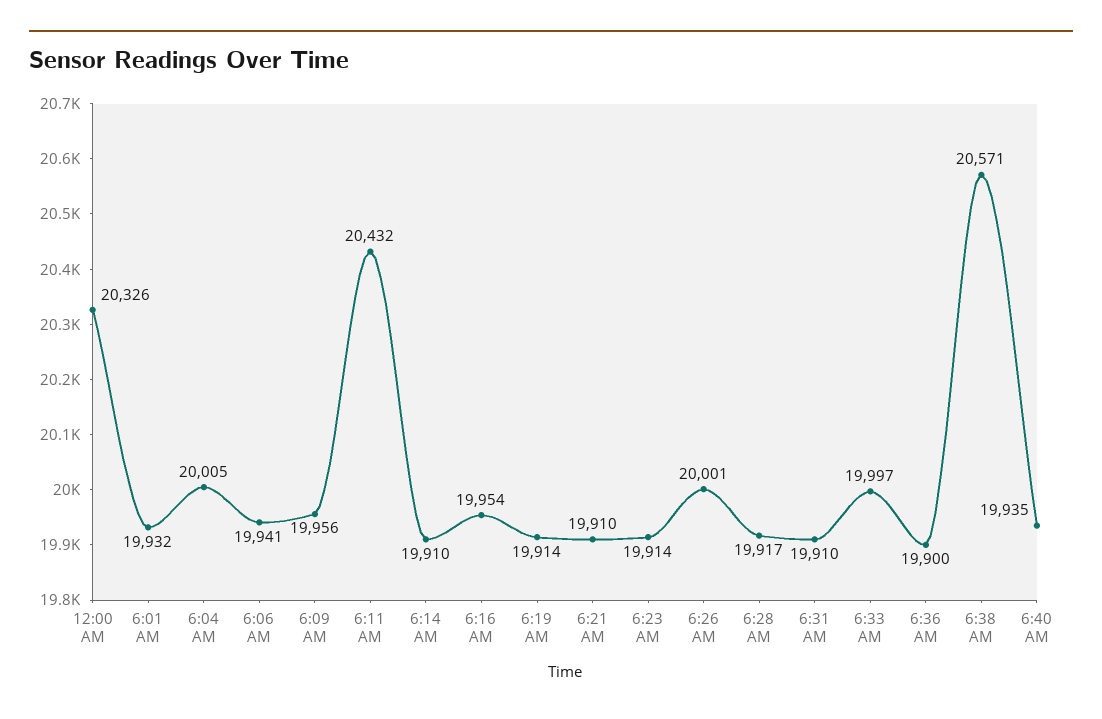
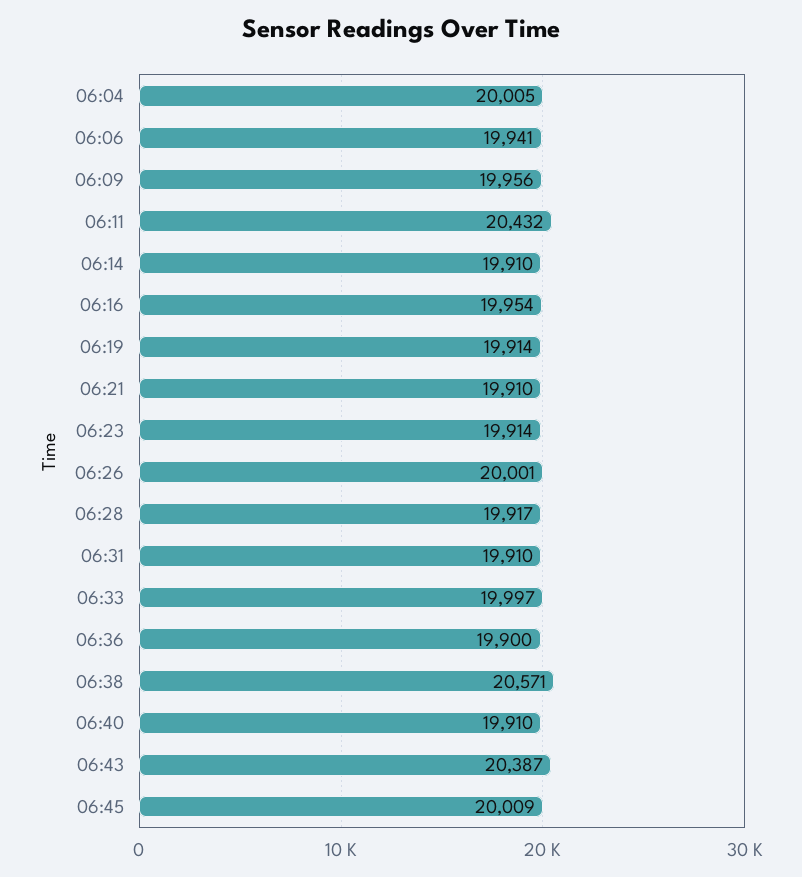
12:00 AM: 20326 -> none
6:01 AM: 19932 -> none
6:40 AM: 19935 -> 19910
06:43: none -> 20387
06:45: none -> 20009

